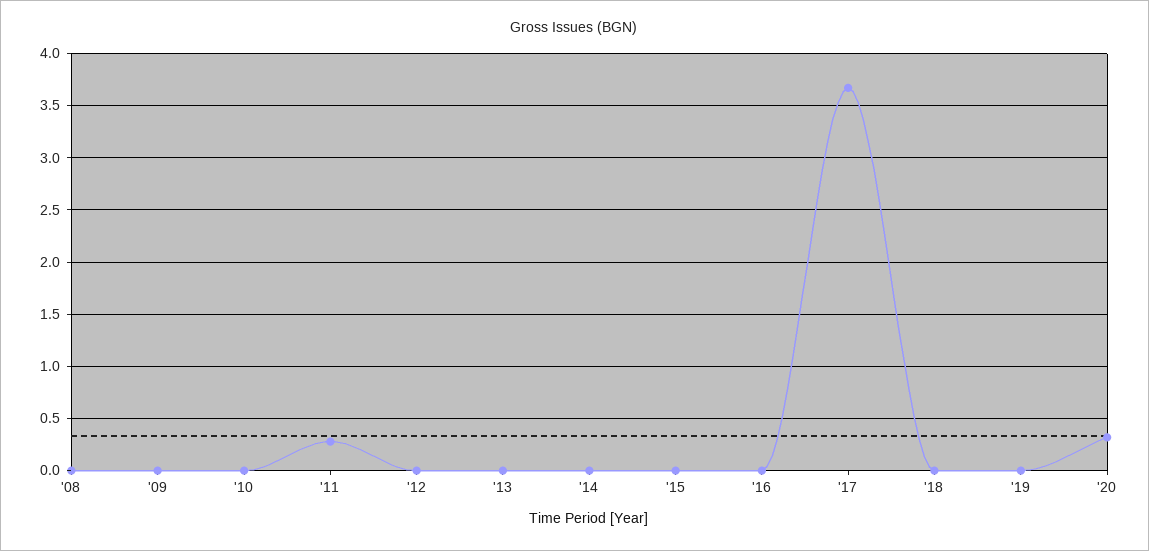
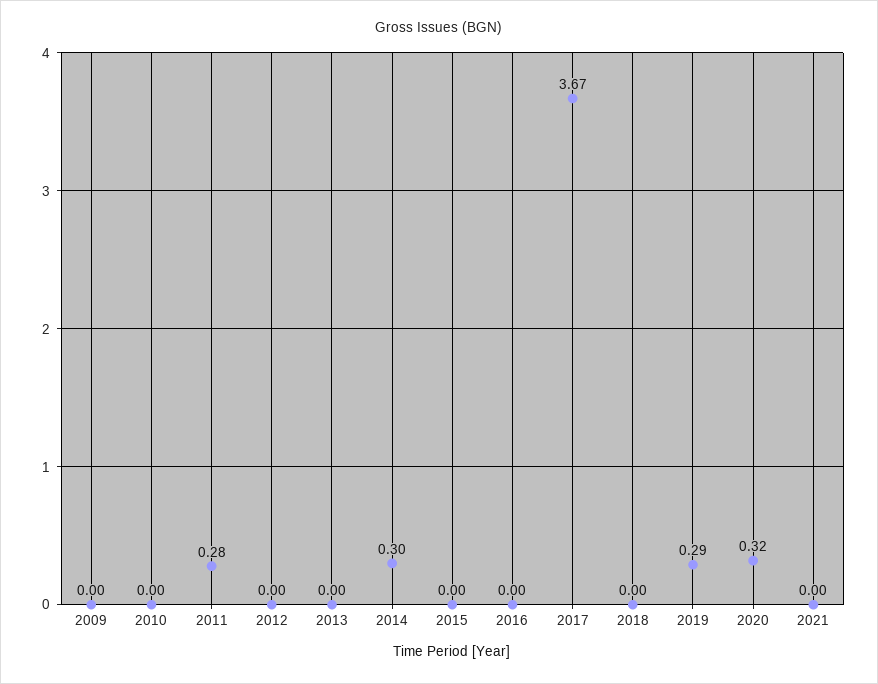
'08: 0 -> none
'14: 0 -> 0.3
'19: 0 -> 0.29
2021: none -> 0

